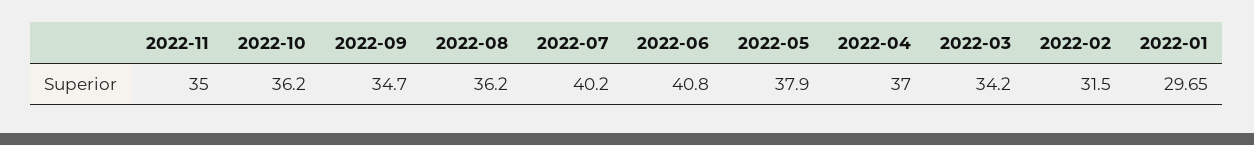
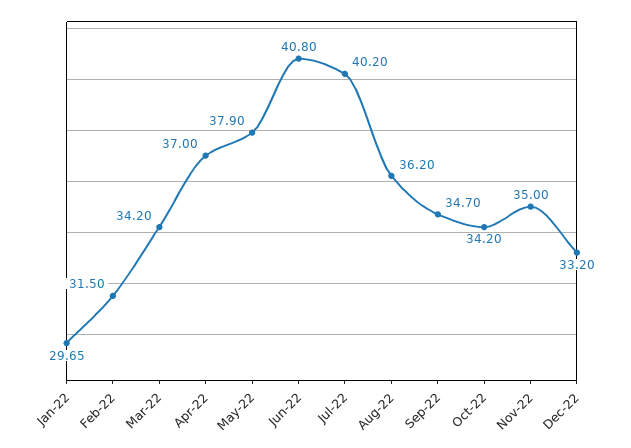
2022-10: 36.2 -> 34.2
Dec-22: none -> 33.2

